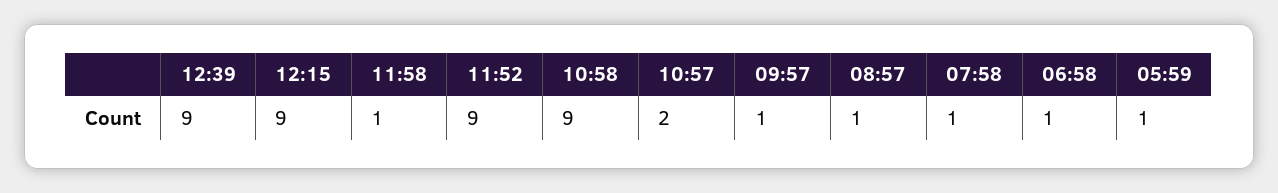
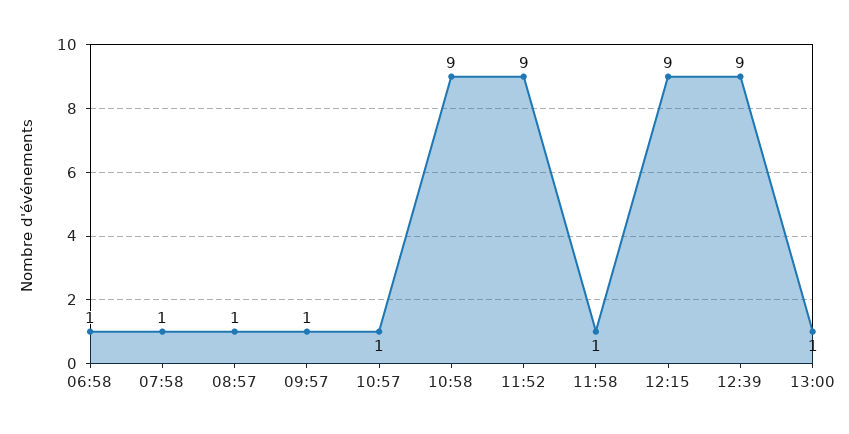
10:57: 2 -> 1
05:59: 1 -> none
13:00: none -> 1

